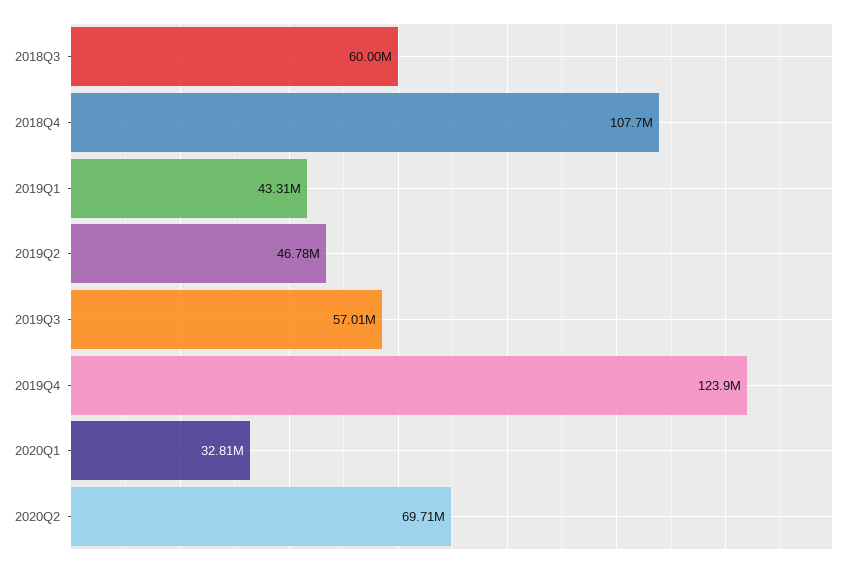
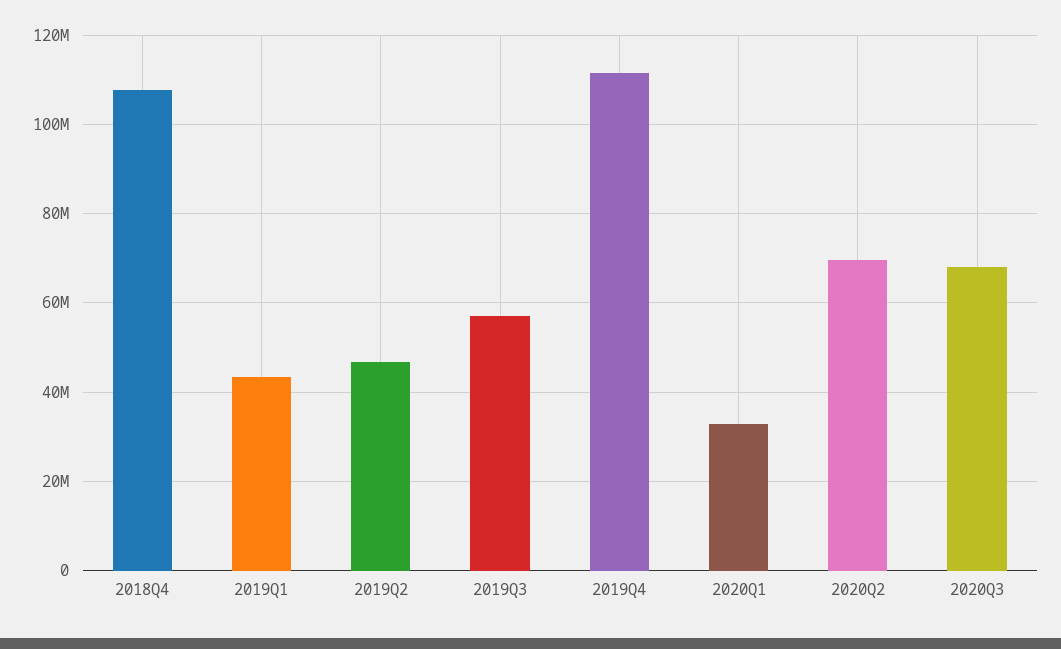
2018Q3: 60000000 -> none
2019Q4: 123900000 -> 112000000
2020Q3: none -> 68000000

